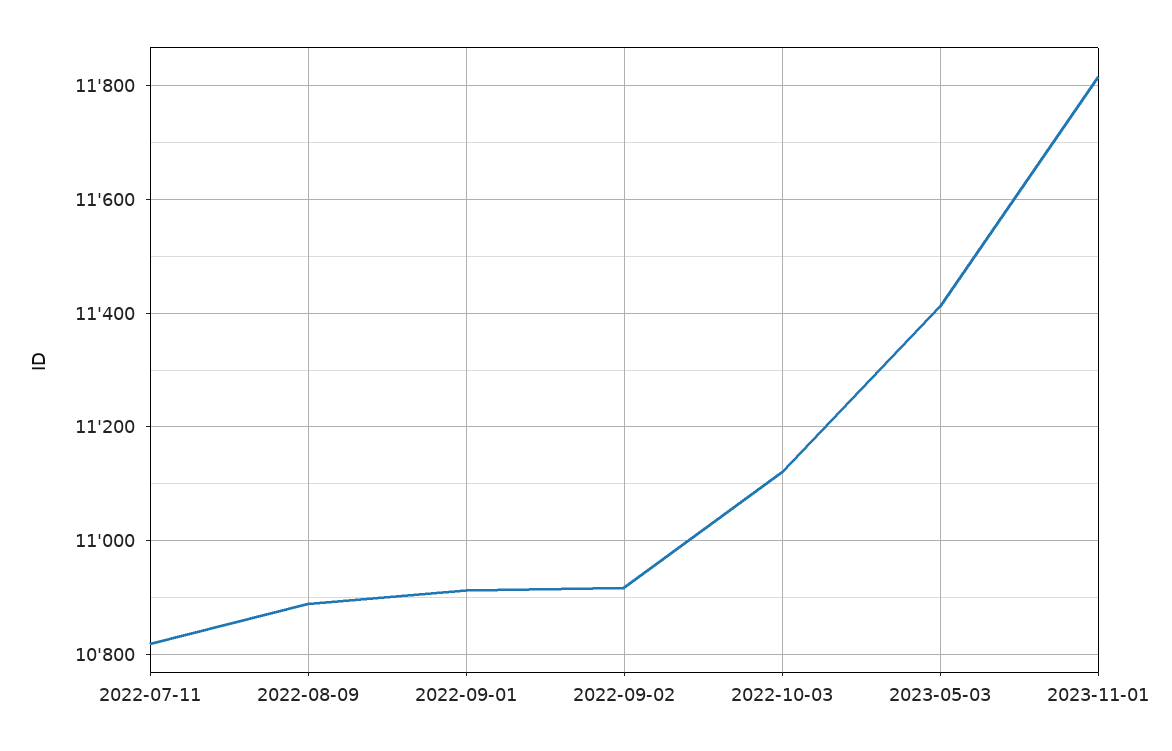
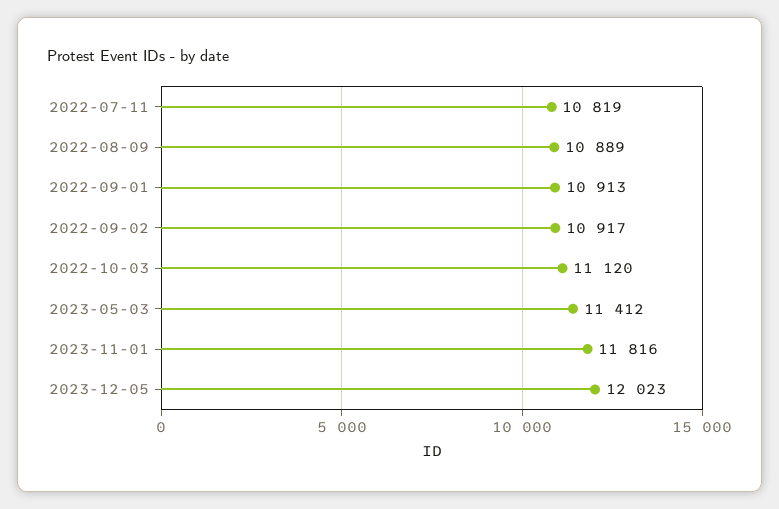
2023-12-05: none -> 12023

